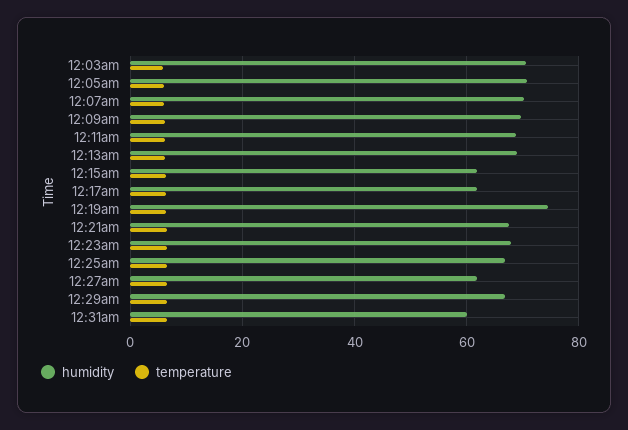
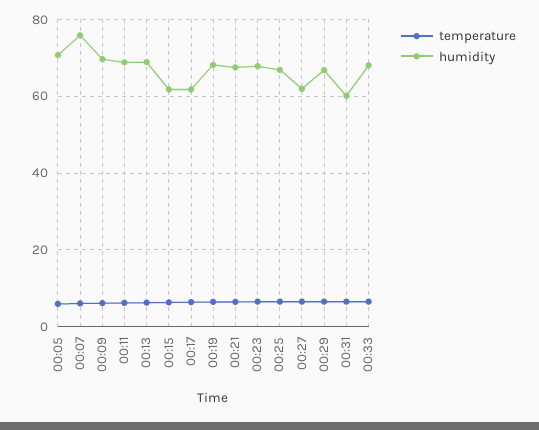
humidity, 12:03am: 70 -> none
temperature, 12:03am: 6 -> none
humidity, 12:07am: 70 -> 76
humidity, 12:19am: 74 -> 68
temperature, 00:33: none -> 6
humidity, 00:33: none -> 68

